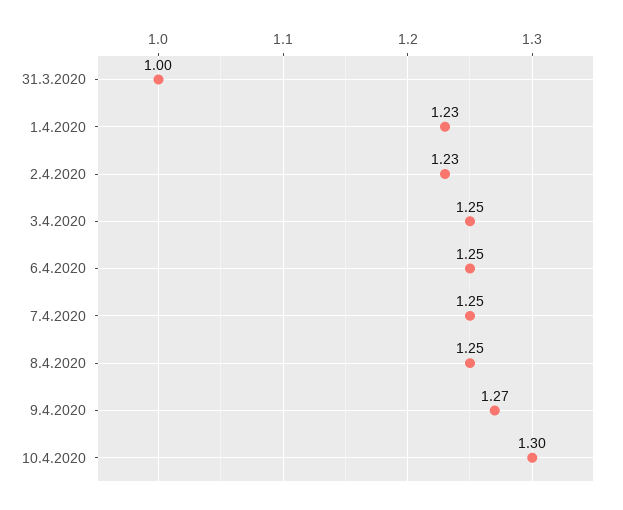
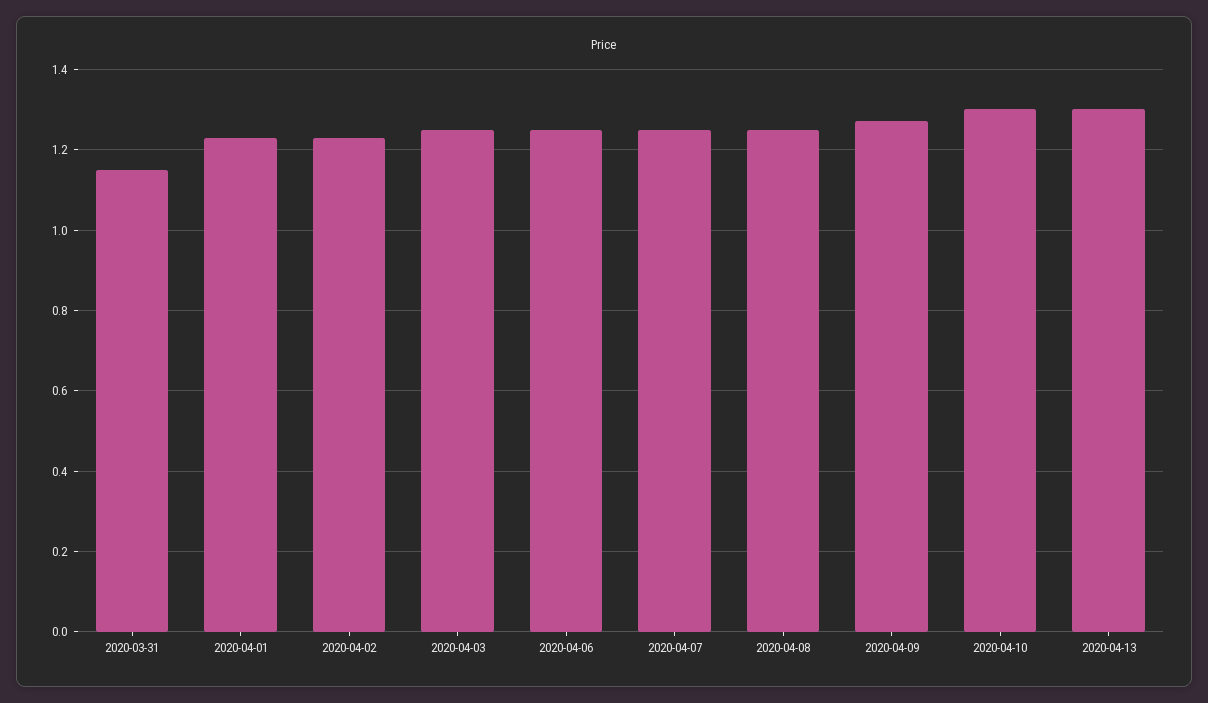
31.3.2020: 1 -> 1.15
2020-04-13: none -> 1.3

